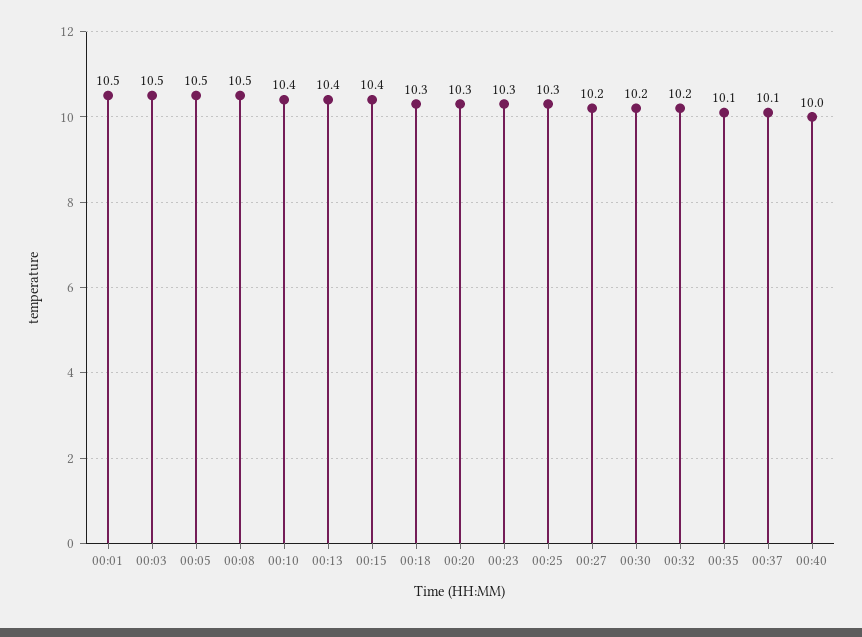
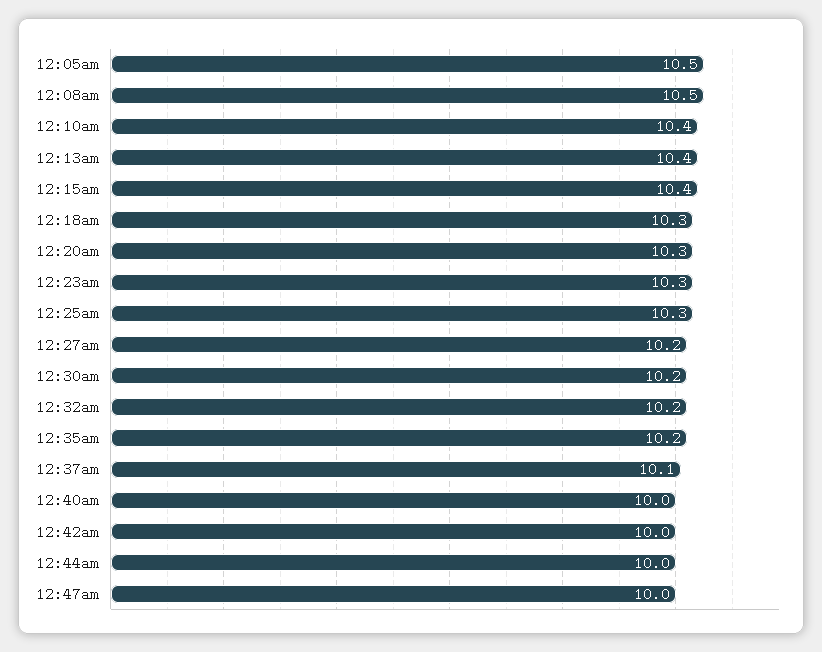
00:01: 10.5 -> none
00:03: 10.5 -> none
00:35: 10.1 -> 10.2
12:42am: none -> 10
12:44am: none -> 10
12:47am: none -> 10

